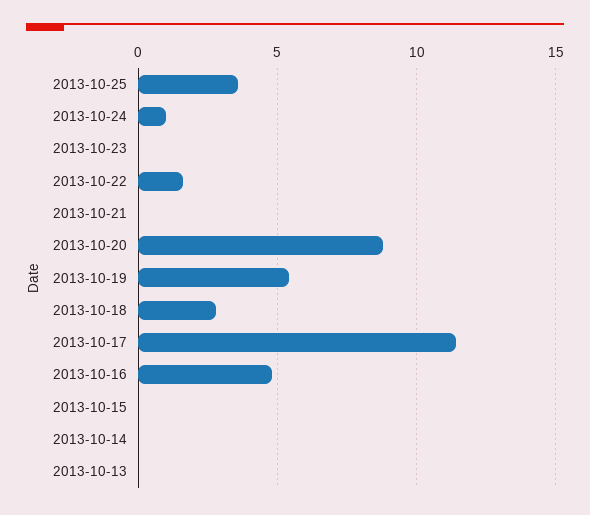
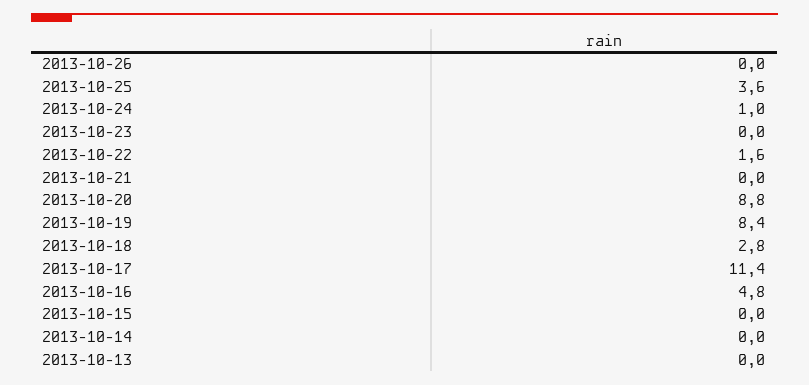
2013-10-19: 5.5 -> 8.4
2013-10-26: none -> 0

